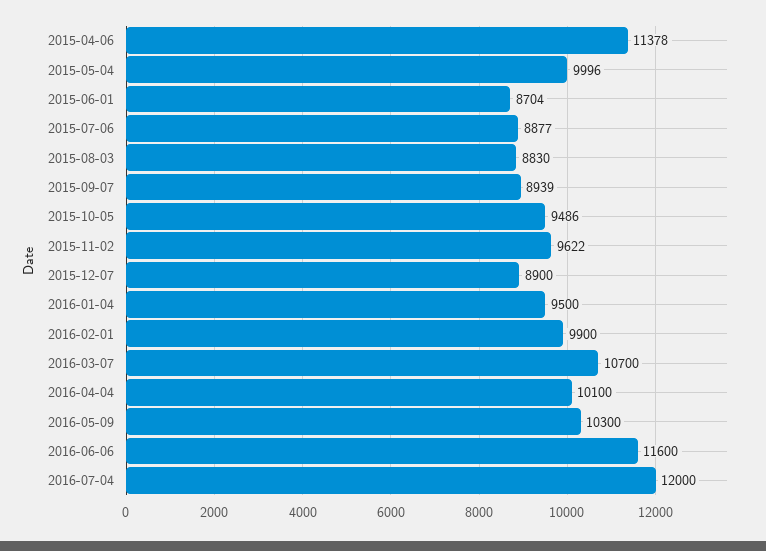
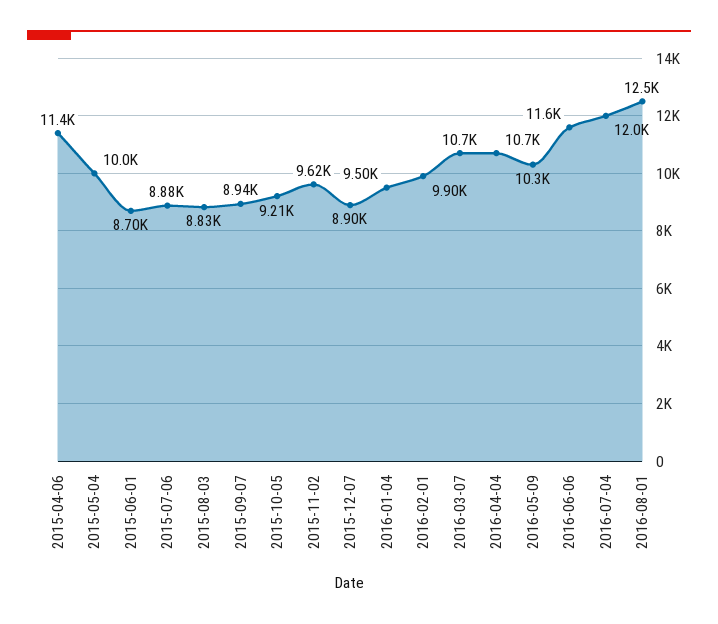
2015-10-05: 9486 -> 9210
2016-04-04: 10100 -> 10700
2016-08-01: none -> 12500

